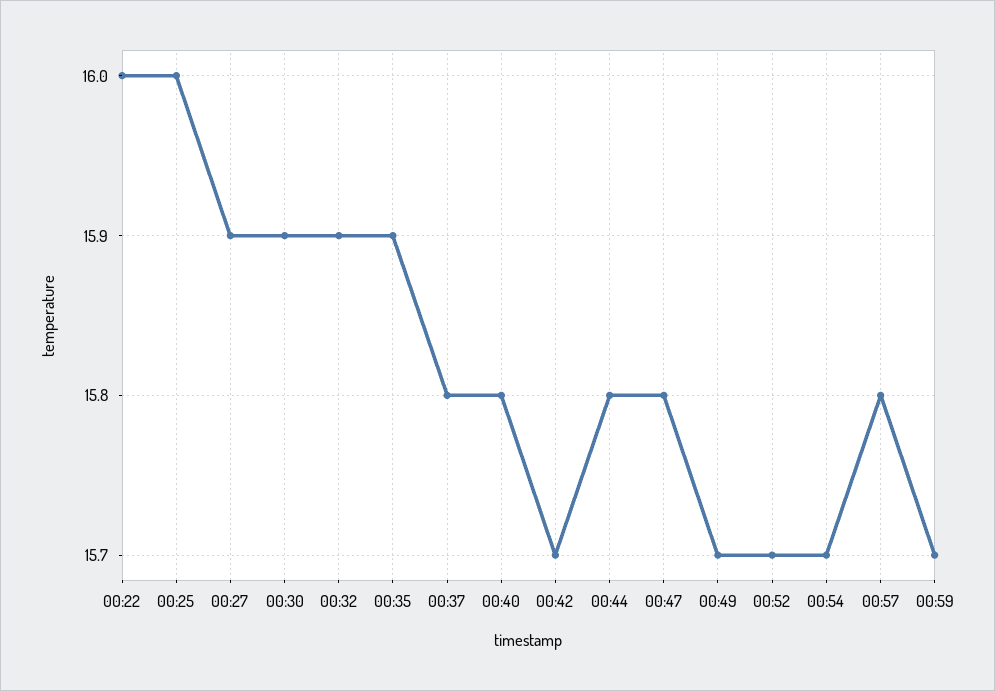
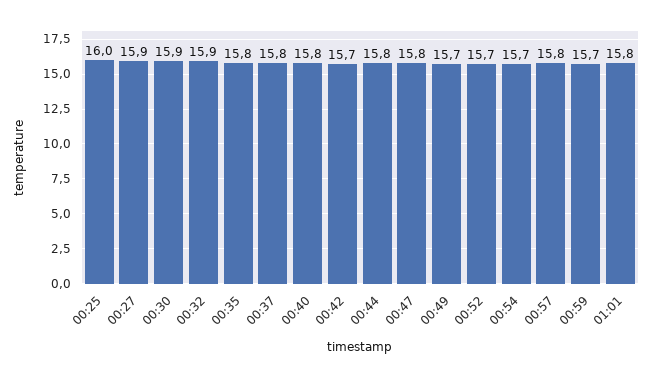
00:22: 16 -> none
00:35: 15.9 -> 15.8
01:01: none -> 15.8

